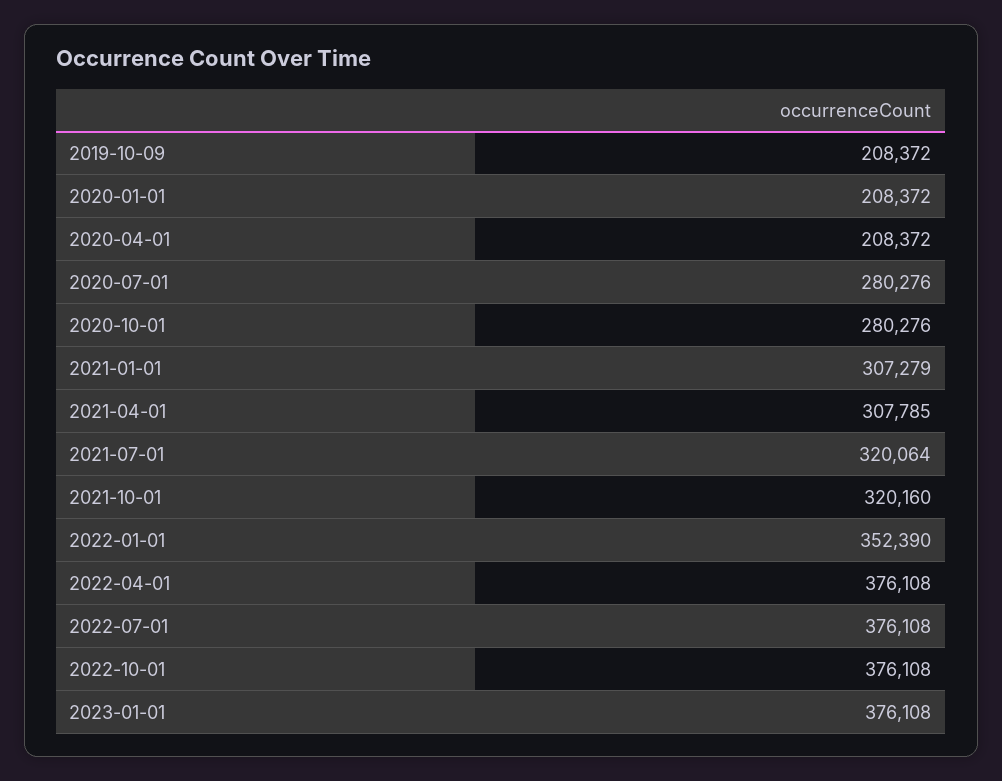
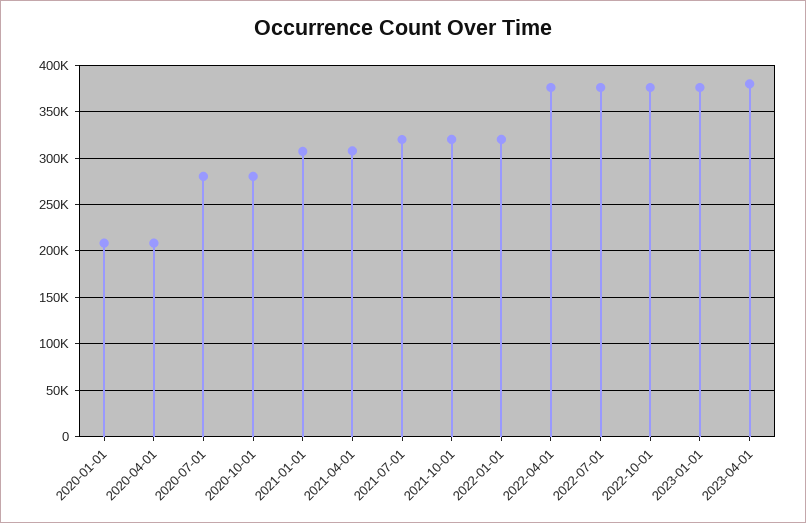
2019-10-09: 208372 -> none
2022-01-01: 352390 -> 320000
2023-04-01: none -> 380000

